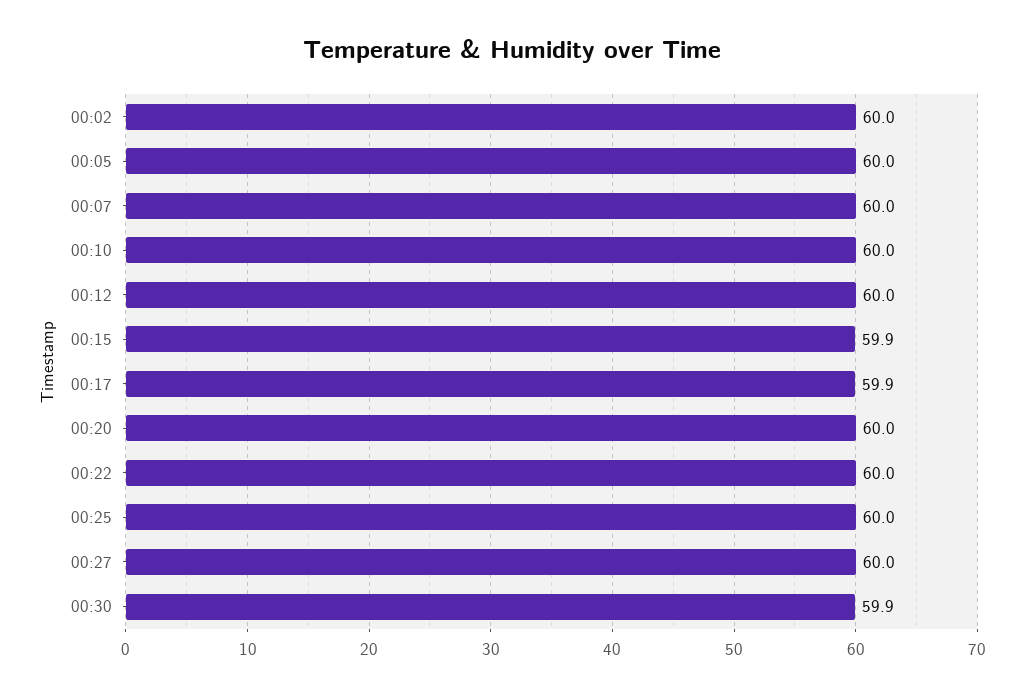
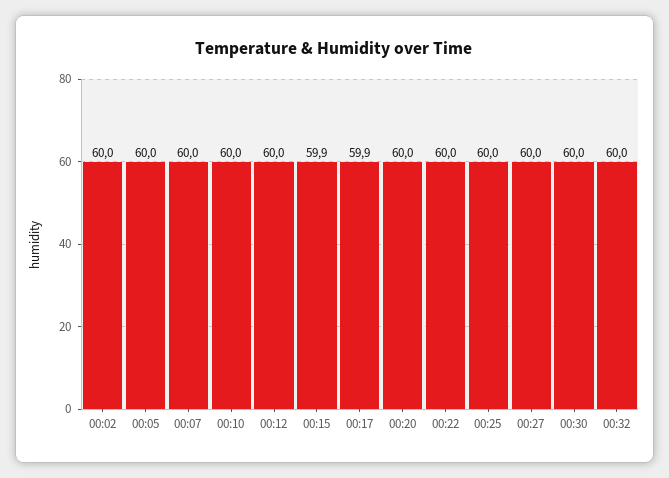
00:30: 59.9 -> 60
00:32: none -> 60

